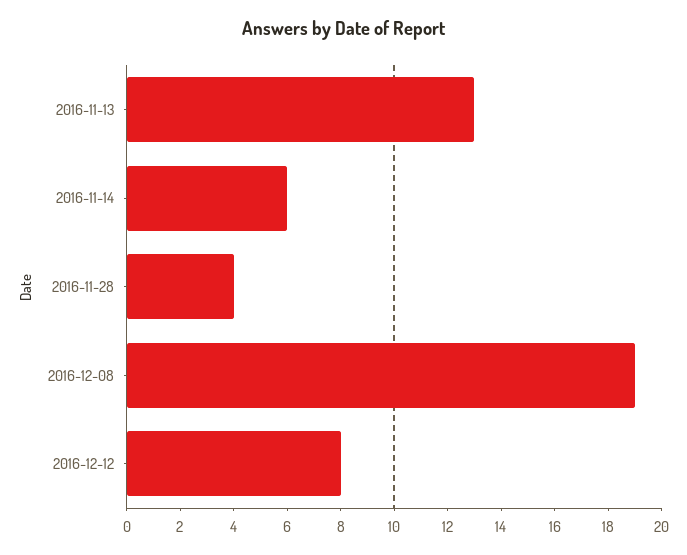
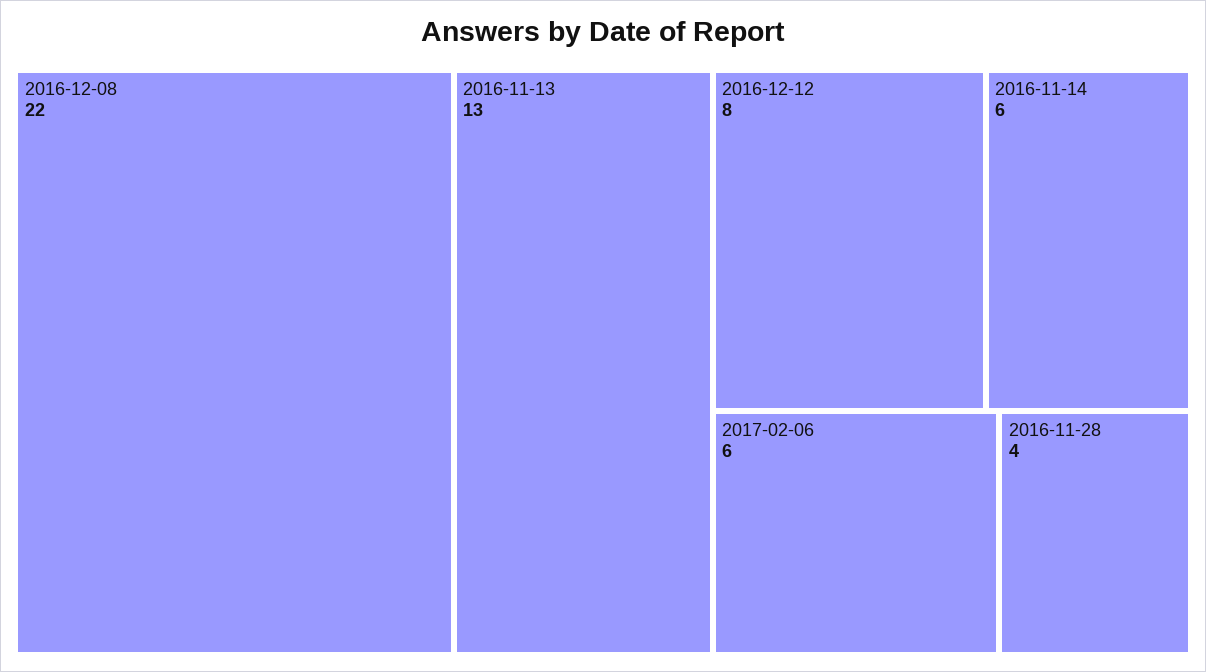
2016-12-08: 19 -> 22
2017-02-06: none -> 6

